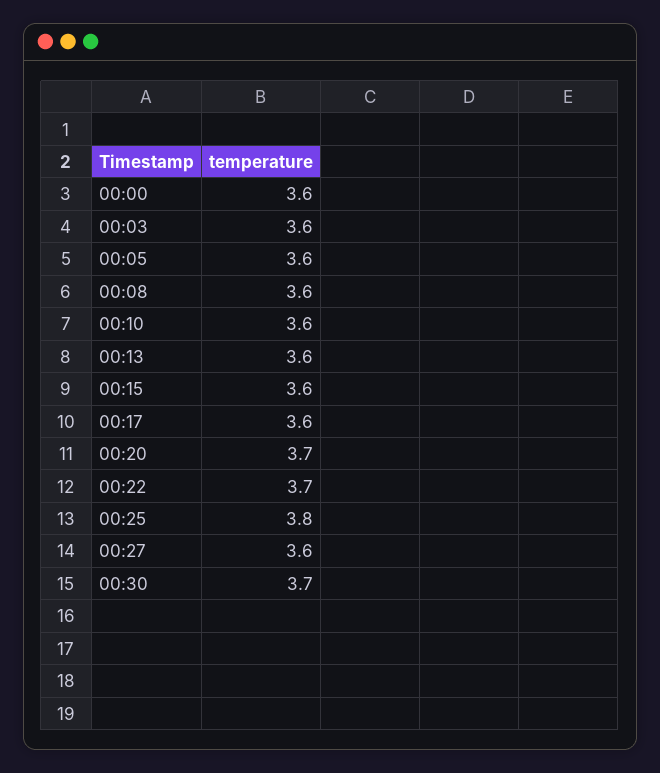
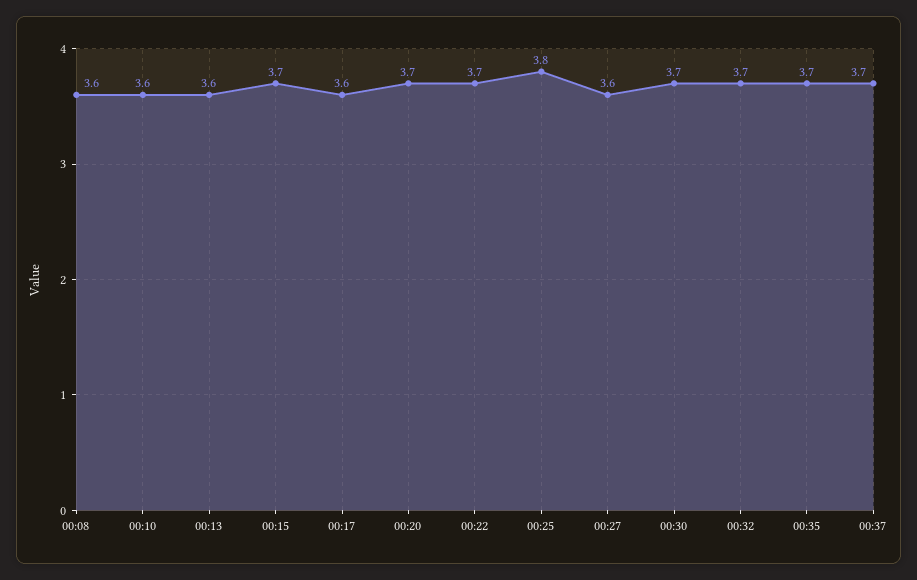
00:00: 3.6 -> none
00:03: 3.6 -> none
00:05: 3.6 -> none
00:15: 3.6 -> 3.7
00:32: none -> 3.7
00:35: none -> 3.7
00:37: none -> 3.7

